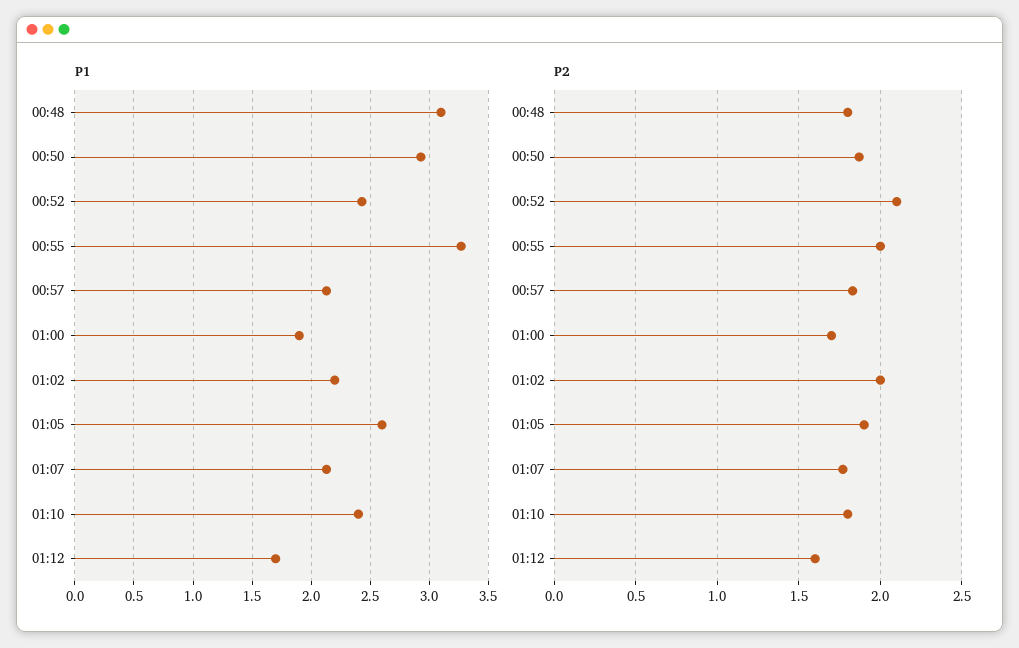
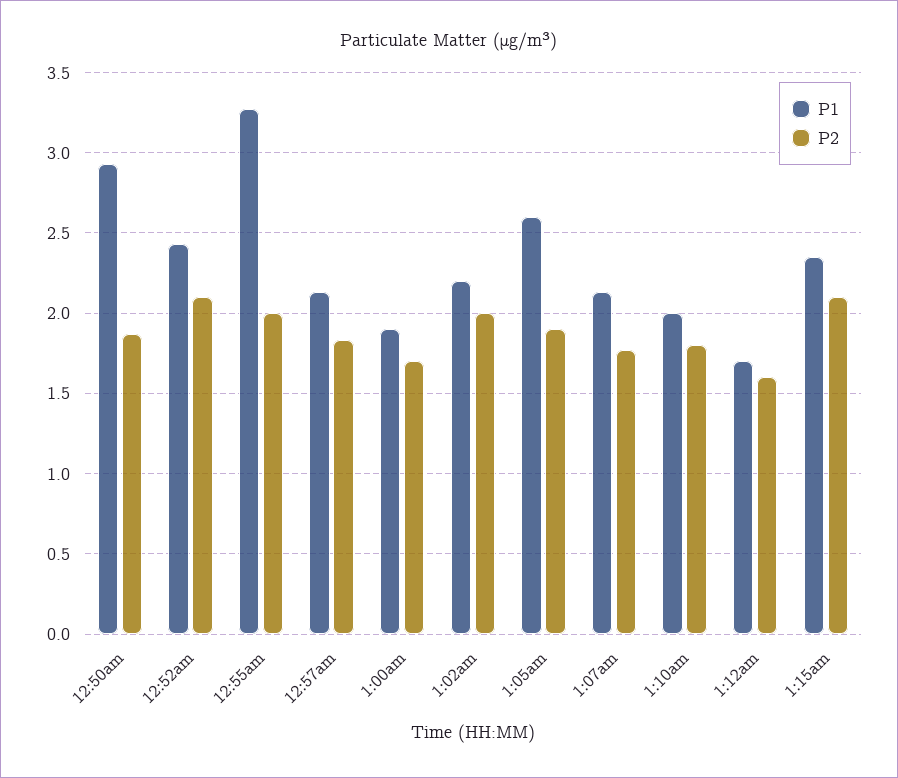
P1, 00:48: 3.1 -> none
P1, 01:10: 2.4 -> 2
P2, 00:48: 1.8 -> none
P1, 1:15am: none -> 2.35
P2, 1:15am: none -> 2.1

